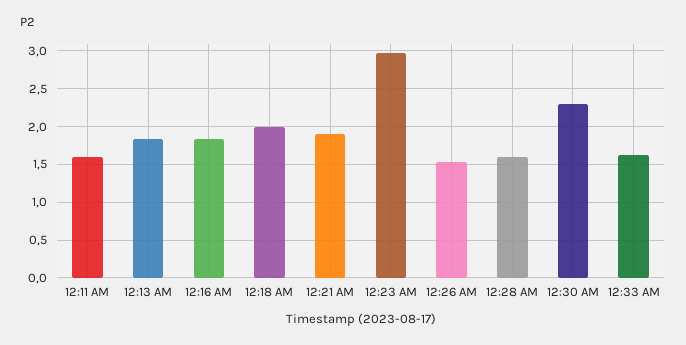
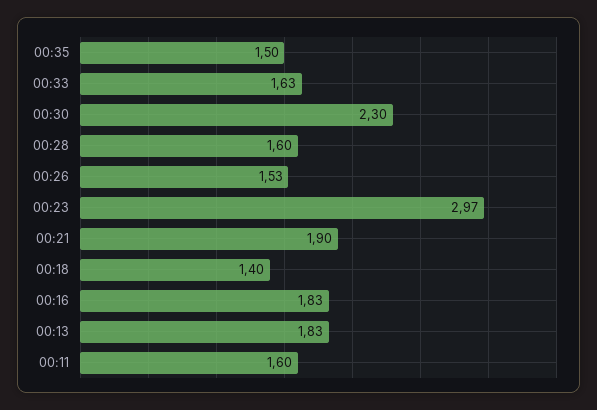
12:18 AM: 2 -> 1.4
00:35: none -> 1.5

